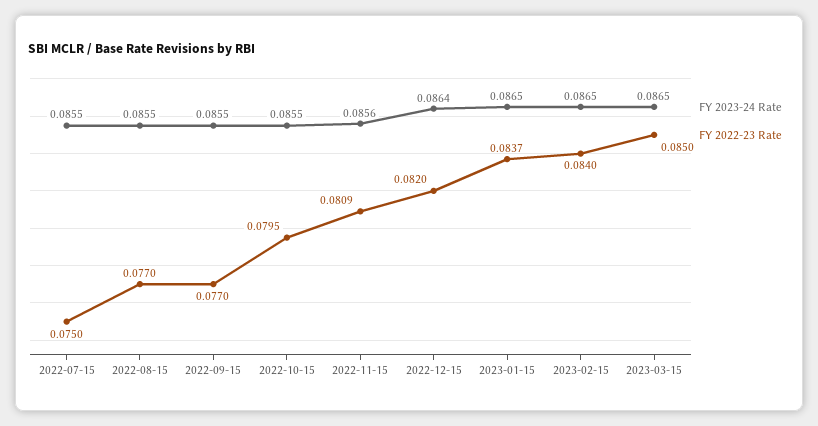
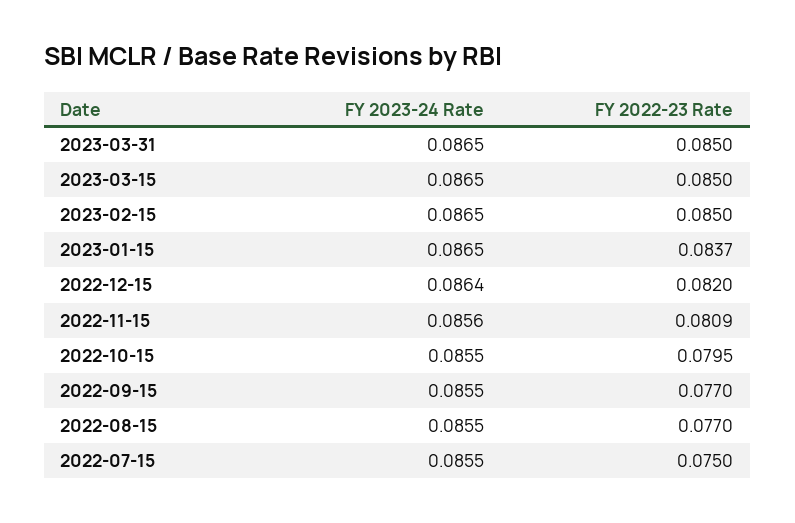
FY 2022-23 Rate, 2023-02-15: 0.084 -> 0.085
FY 2023-24 Rate, 2023-03-31: none -> 0.0865
FY 2022-23 Rate, 2023-03-31: none -> 0.085

